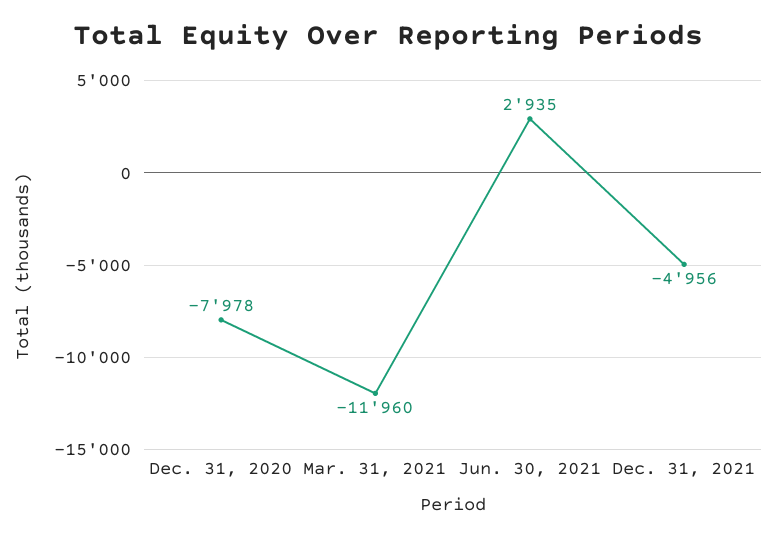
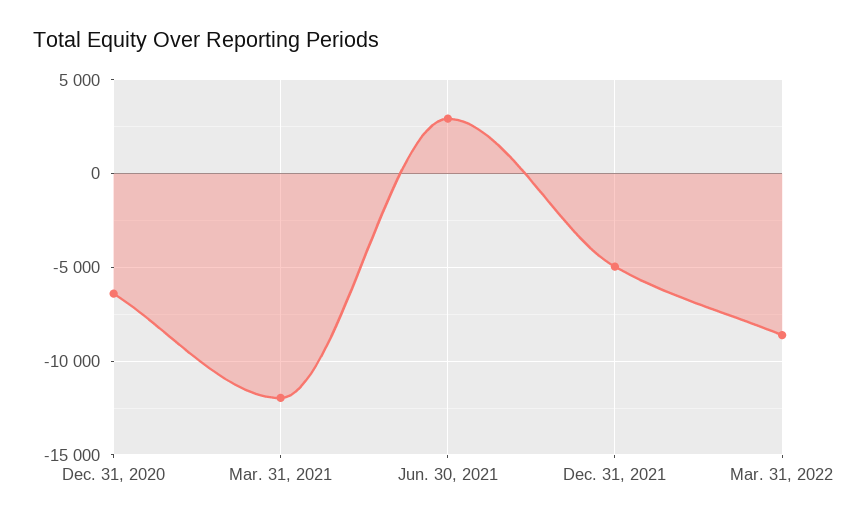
Dec. 31, 2020: -7978 -> -6500
Mar. 31, 2022: none -> -8500

